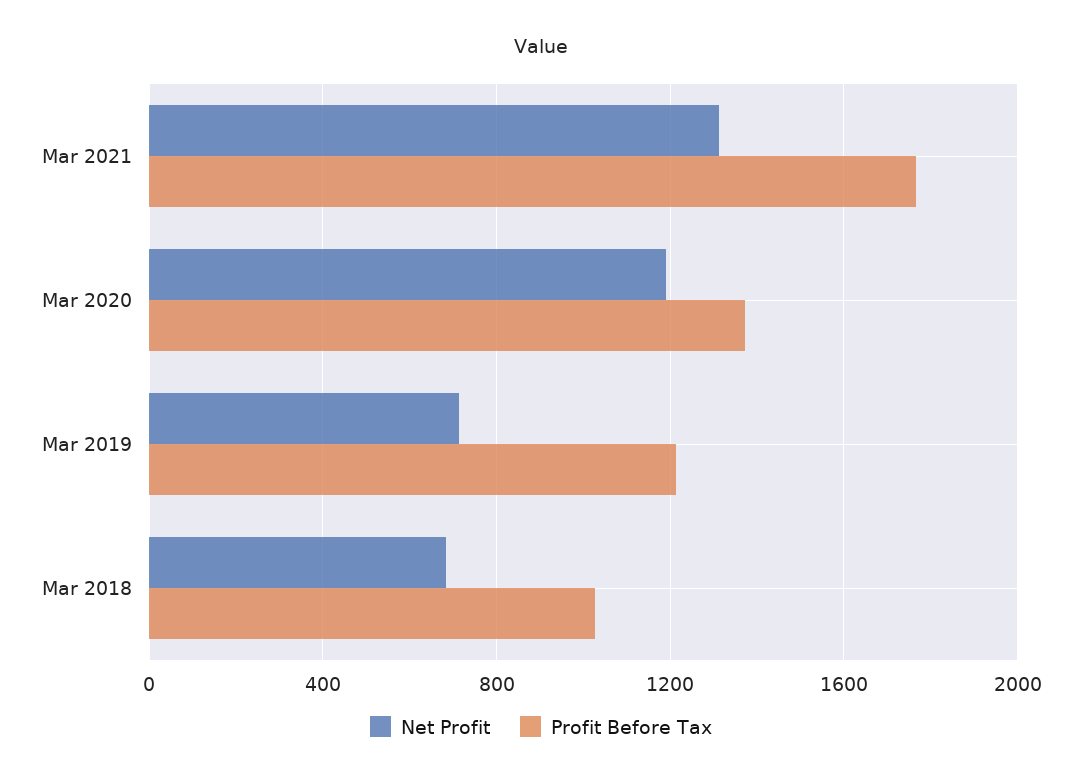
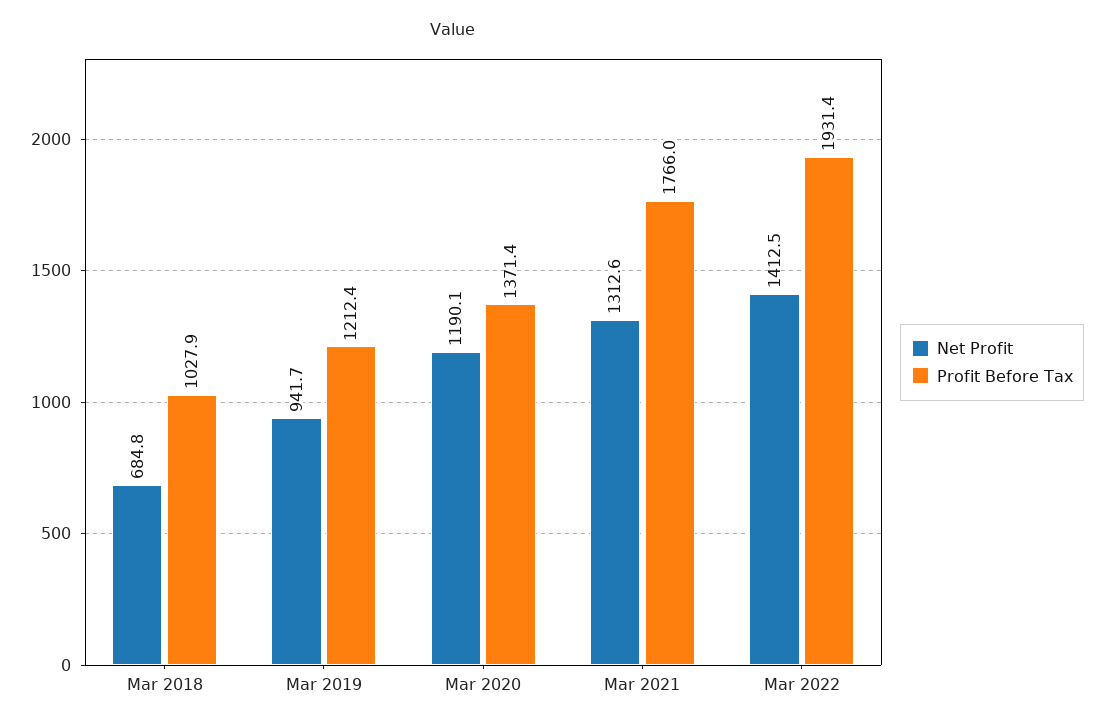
Net Profit, Mar 2019: 700 -> 941.7
Net Profit, Mar 2022: none -> 1412.5
Profit Before Tax, Mar 2022: none -> 1931.4

